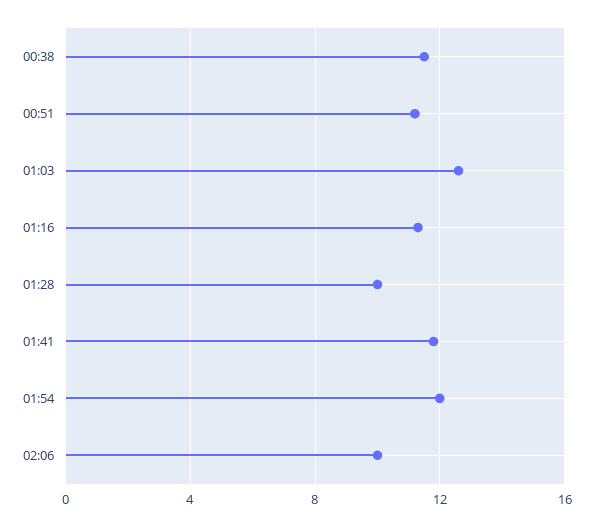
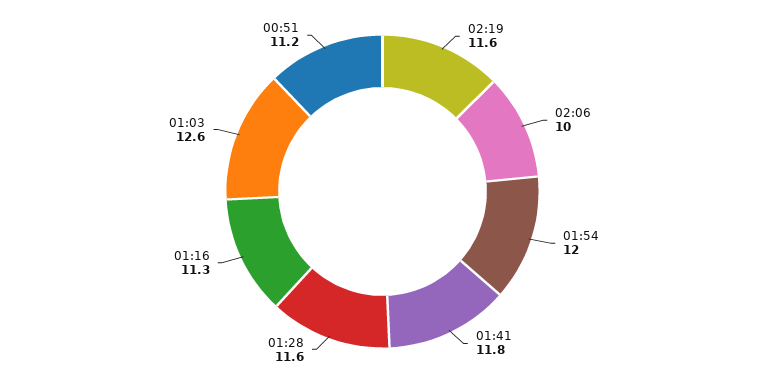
00:38: 11.5 -> none
01:28: 10 -> 11.6
02:19: none -> 11.6

